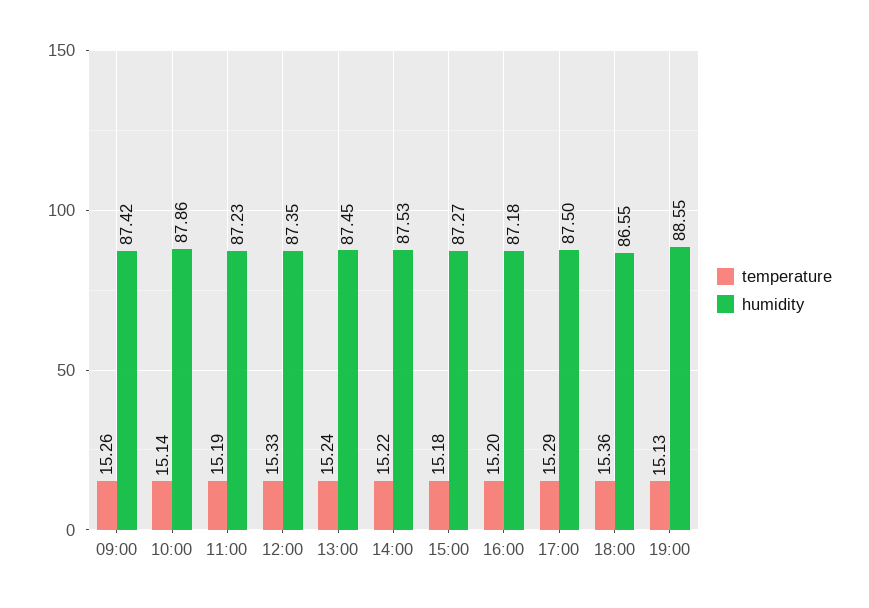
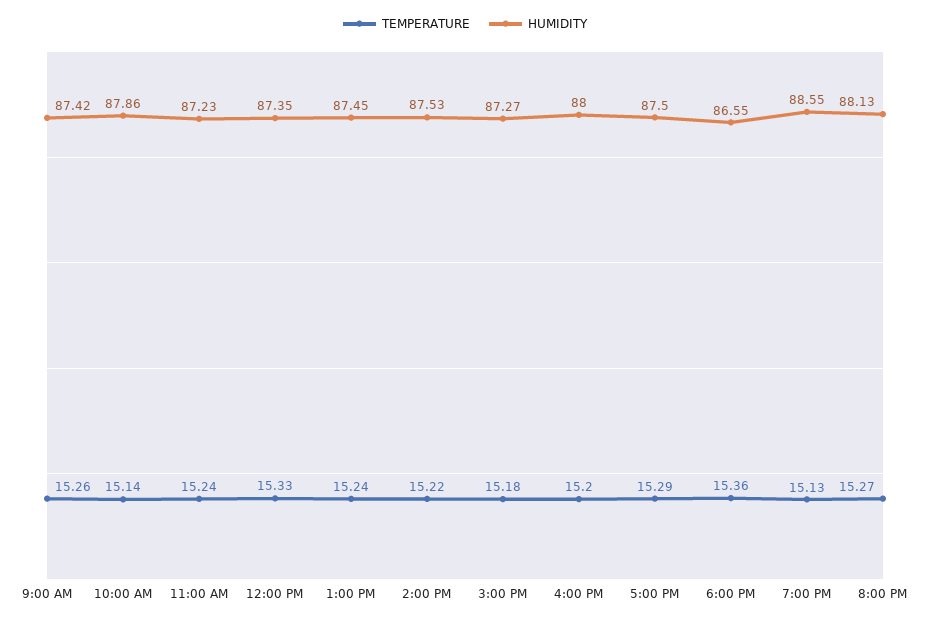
temperature, 11:00: 15.19 -> 15.24
humidity, 16:00: 87.18 -> 88
temperature, 8:00 PM: none -> 15.27
humidity, 8:00 PM: none -> 88.13

